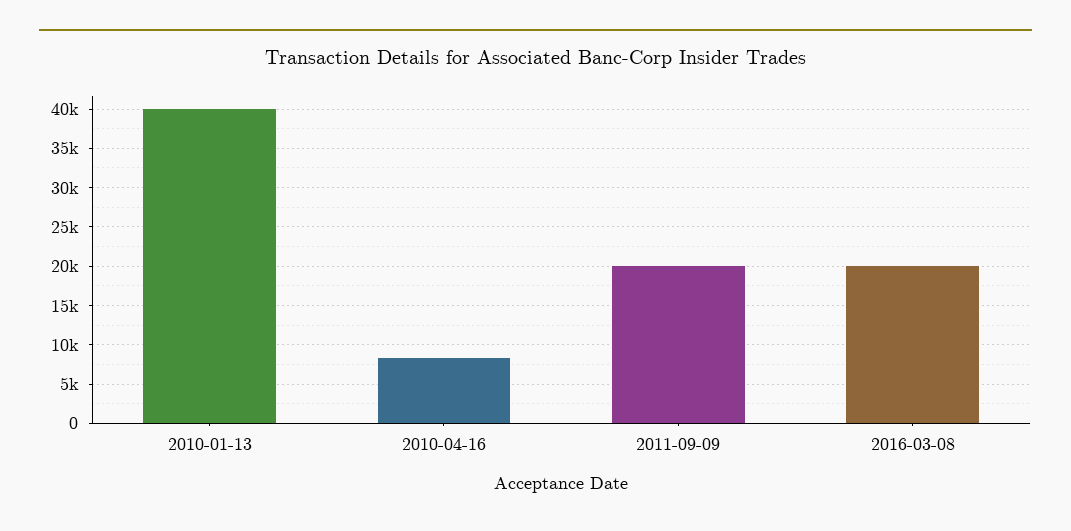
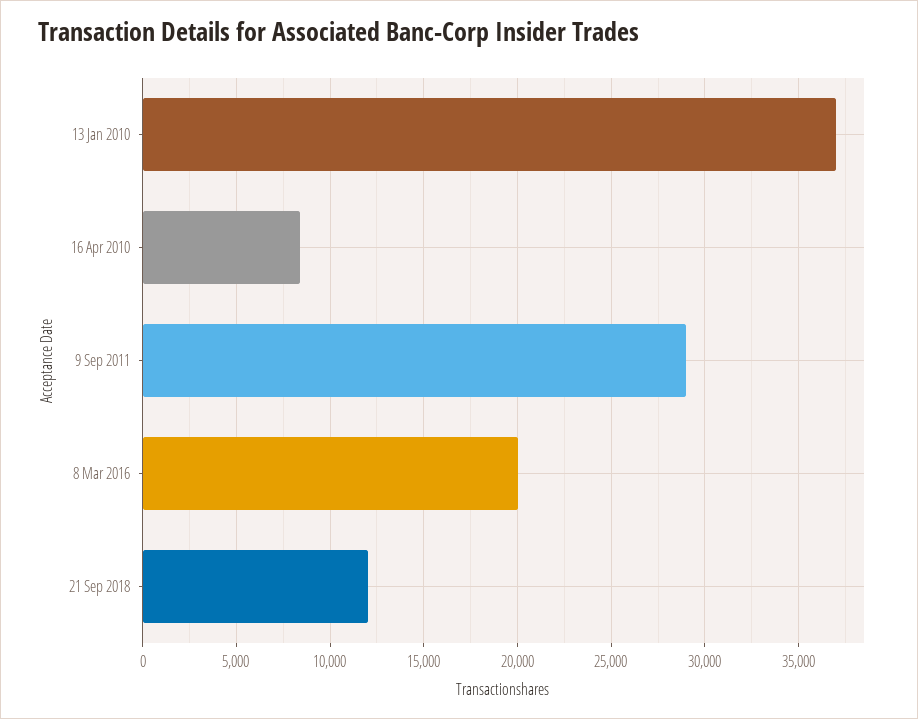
2010-01-13: 40000 -> 37000
2011-09-09: 20000 -> 29000
21 Sep 2018: none -> 12000

